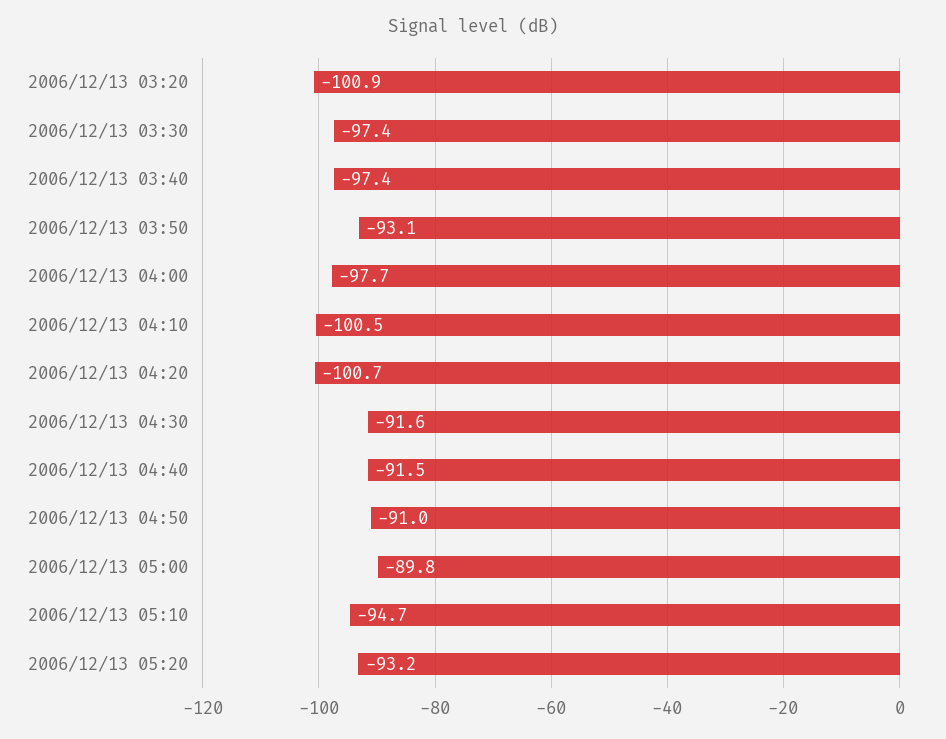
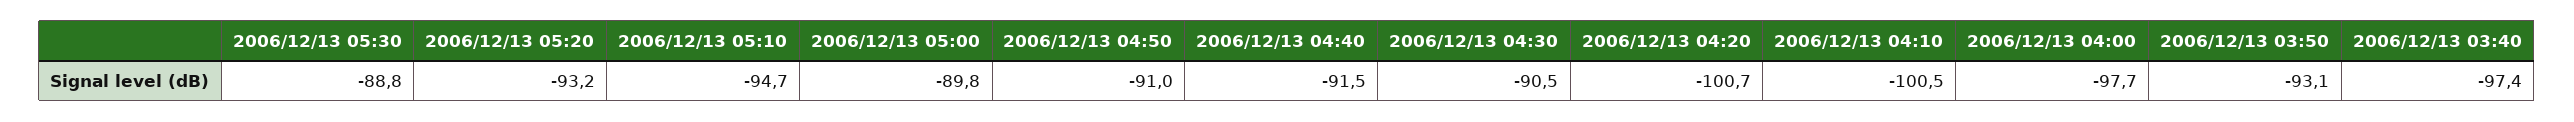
2006/12/13 03:20: -100.9 -> none
2006/12/13 03:30: -97.4 -> none
2006/12/13 04:30: -91.6 -> -90.5
2006/12/13 05:30: none -> -88.8

